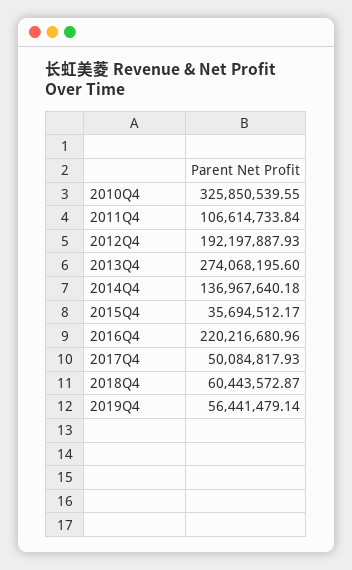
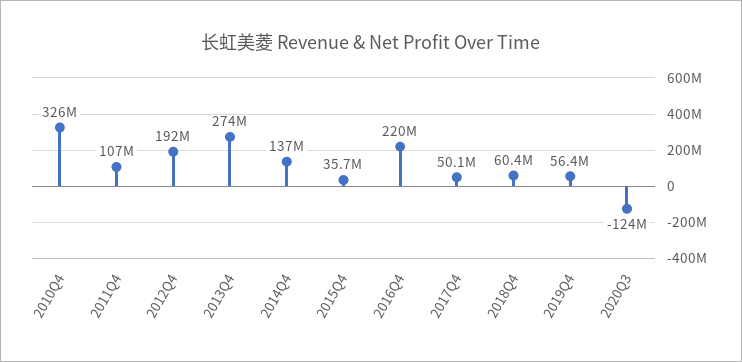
2020Q3: none -> -124000000

